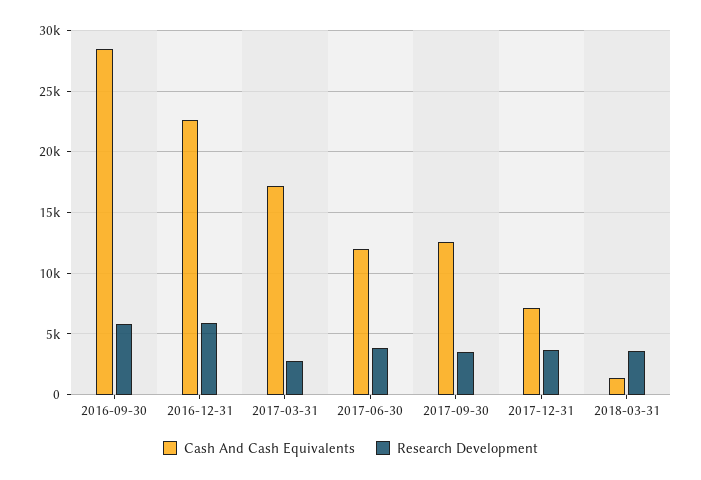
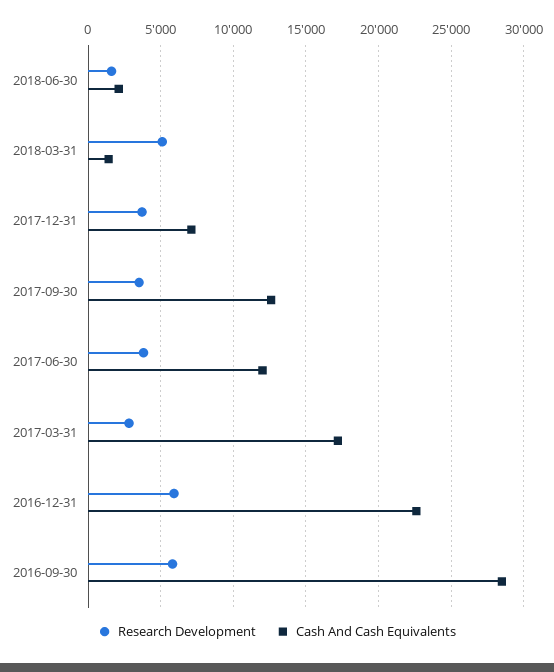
Research Development, 2018-03-31: 3500 -> 5000
Research Development, 2018-06-30: none -> 1500
Cash And Cash Equivalents, 2018-06-30: none -> 2000

